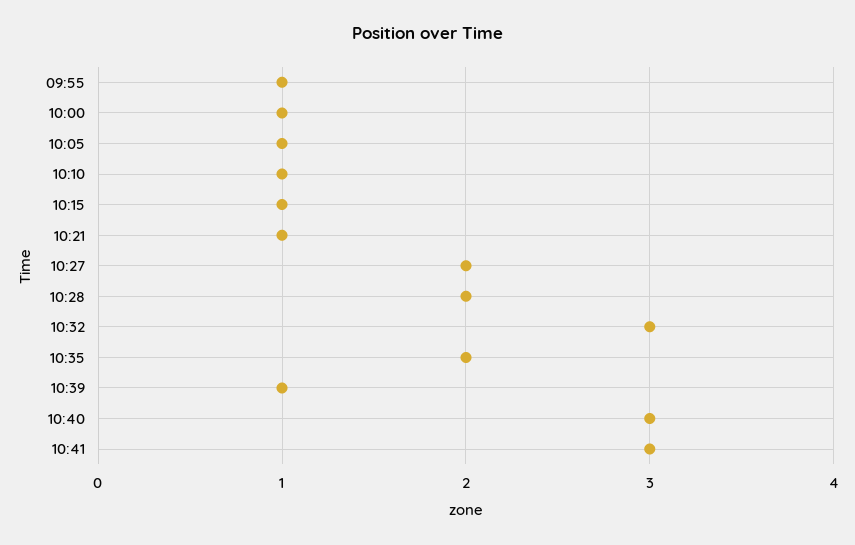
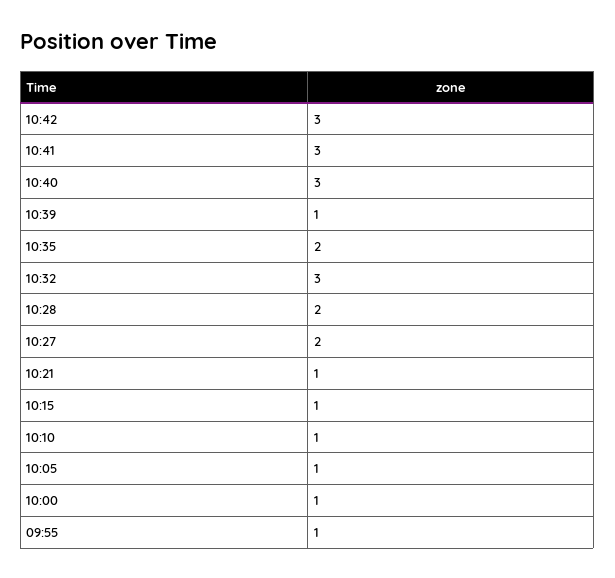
10:42: none -> 3

